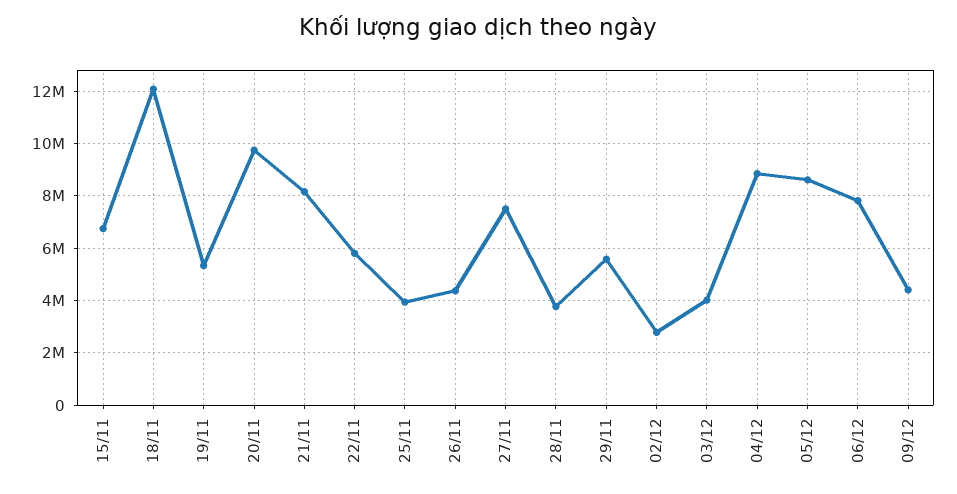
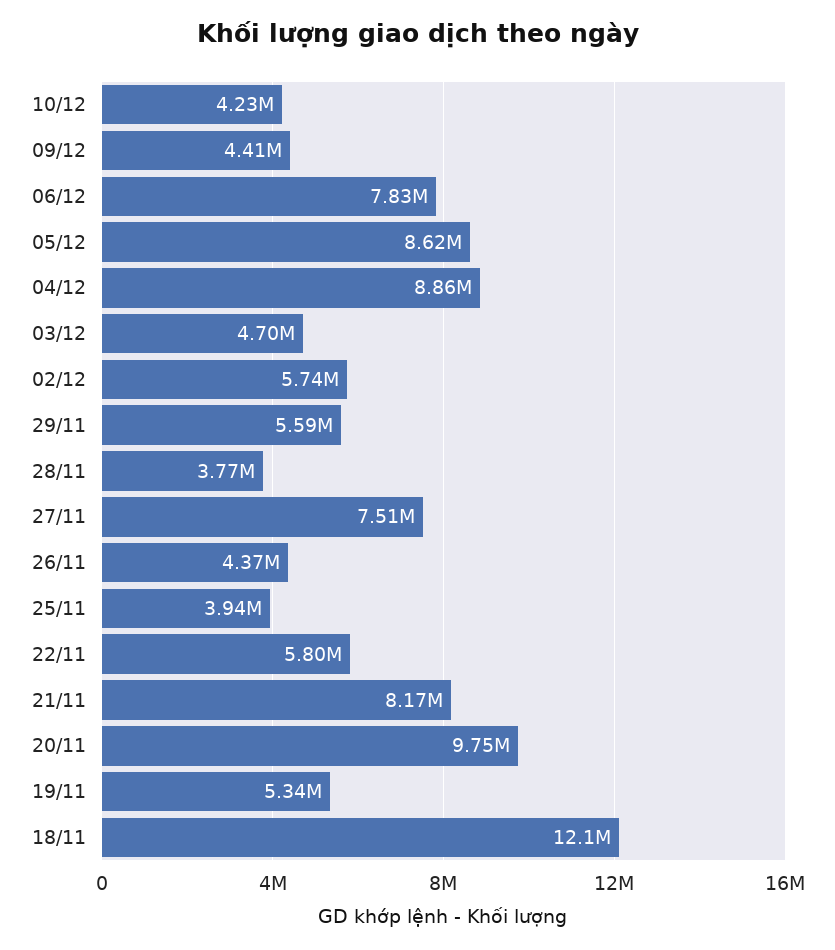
15/11: 6750000 -> none
02/12: 2750000 -> 5740000
03/12: 4000000 -> 4700000
10/12: none -> 4230000

